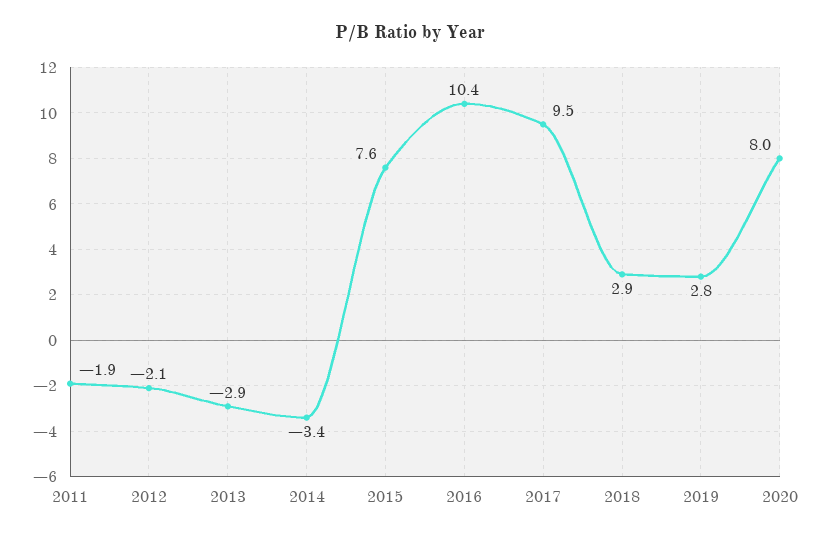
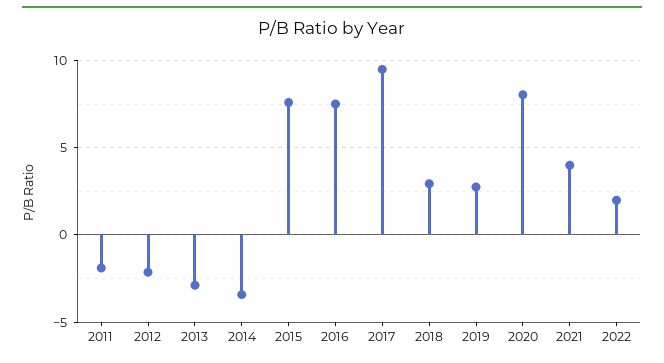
2016: 10.4 -> 7.5
2021: none -> 4
2022: none -> 2

